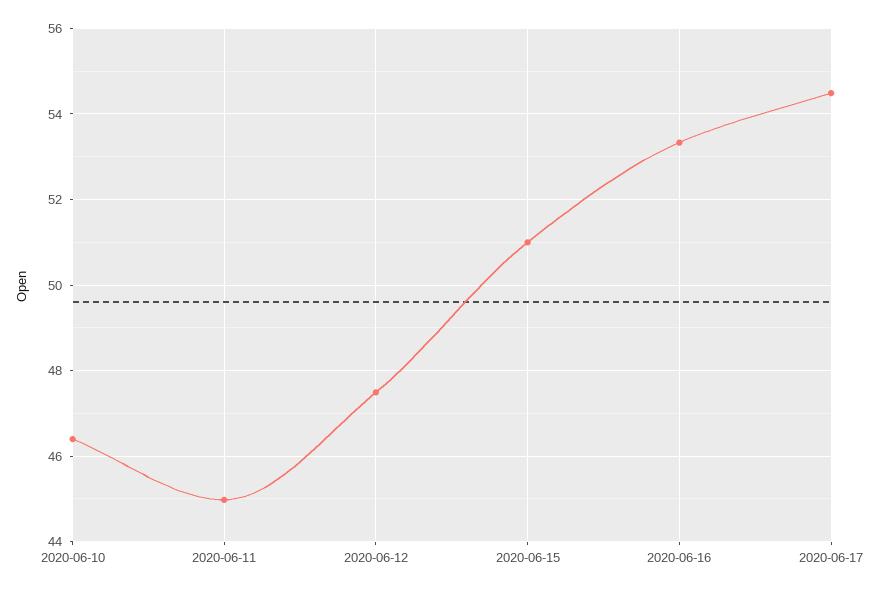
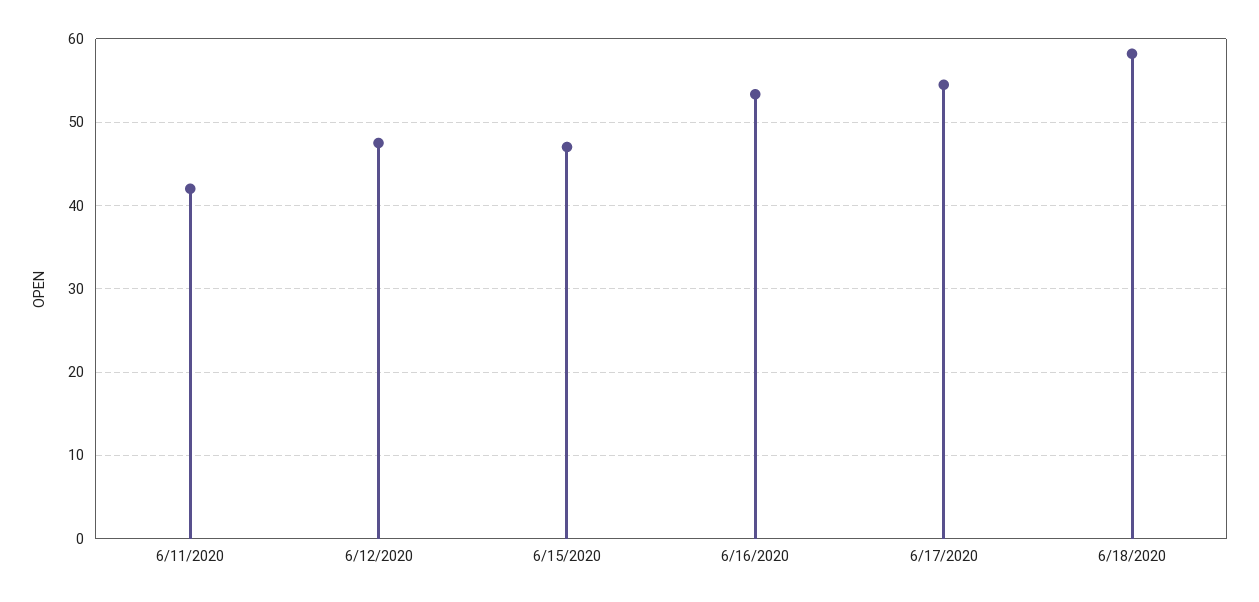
2020-06-10: 46.4 -> none
2020-06-11: 45 -> 42
2020-06-15: 51 -> 47
6/18/2020: none -> 58

